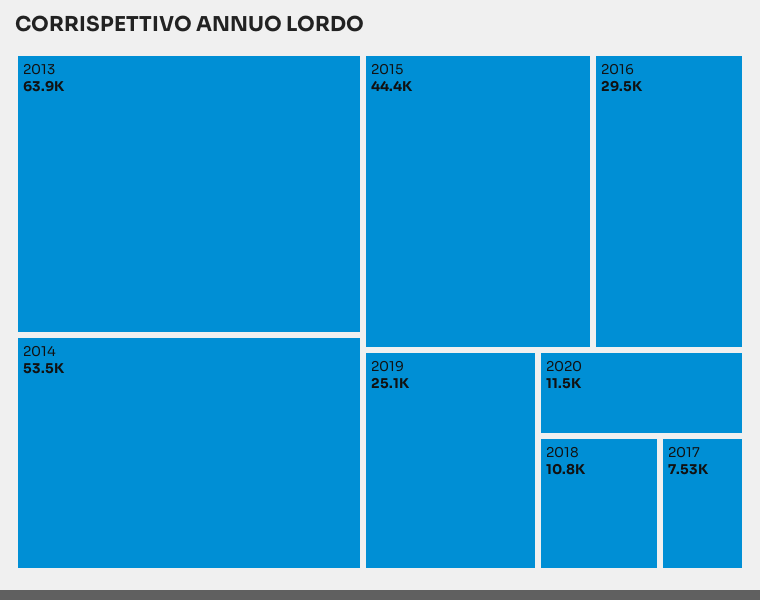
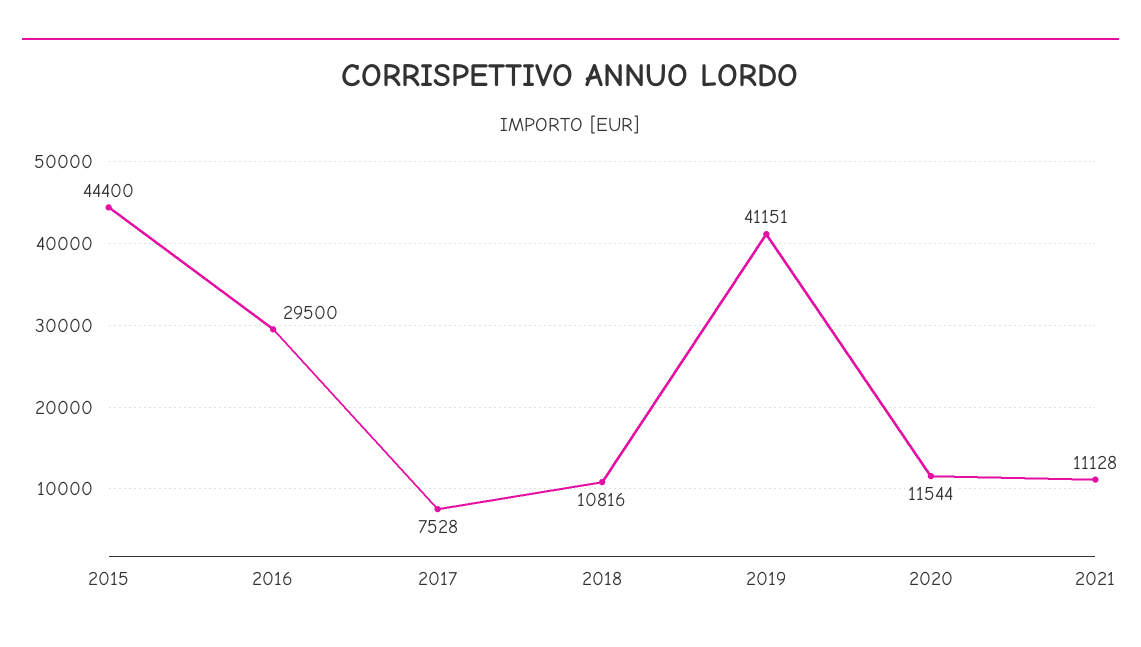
2013: 63900 -> none
2014: 53500 -> none
2019: 25100 -> 41151
2021: none -> 11128

